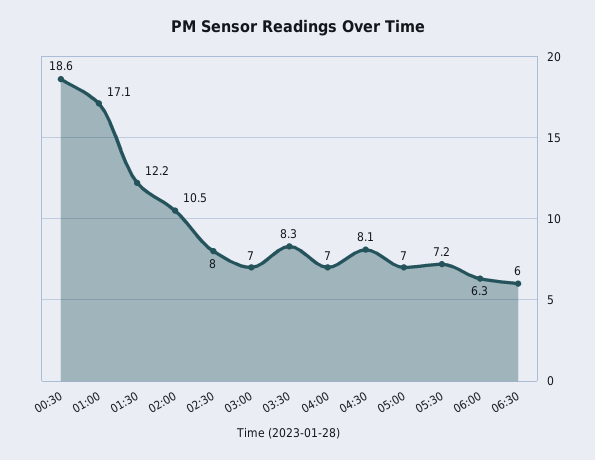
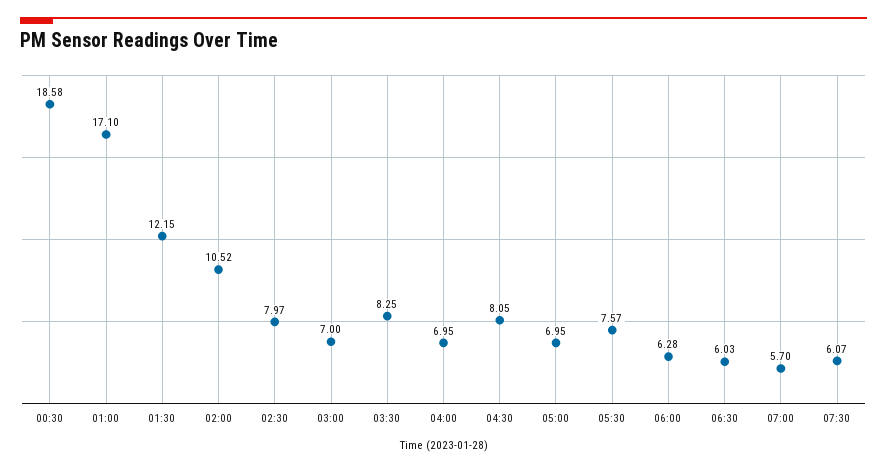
05:30: 7.2 -> 7.57
07:00: none -> 5.7
07:30: none -> 6.07

